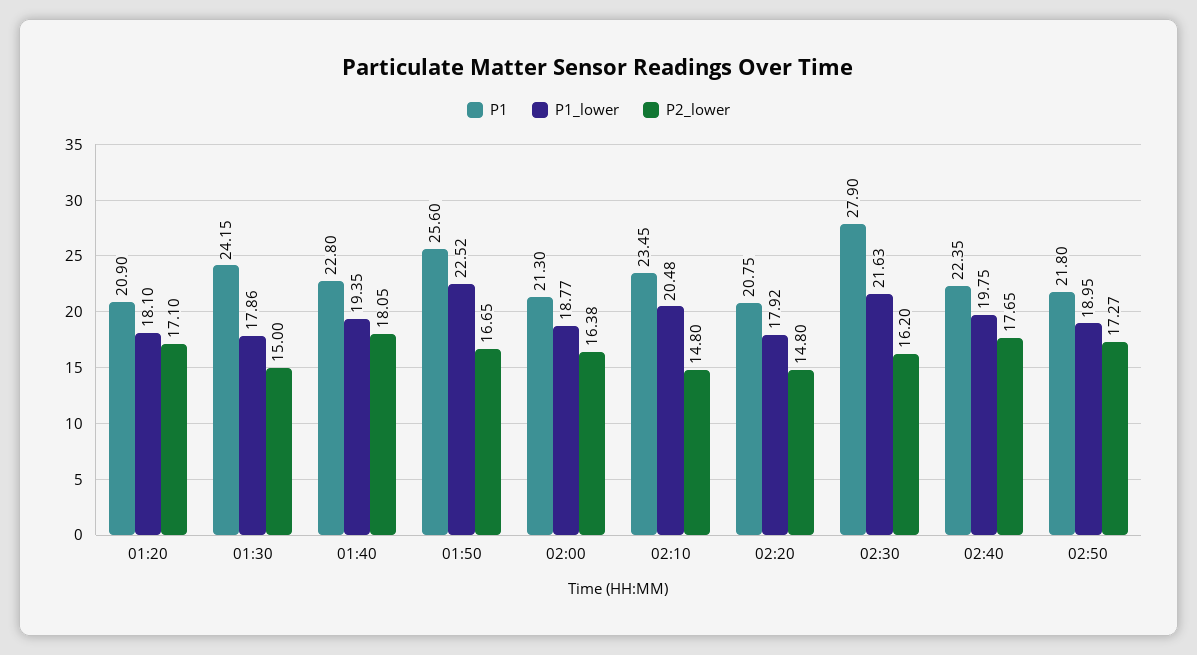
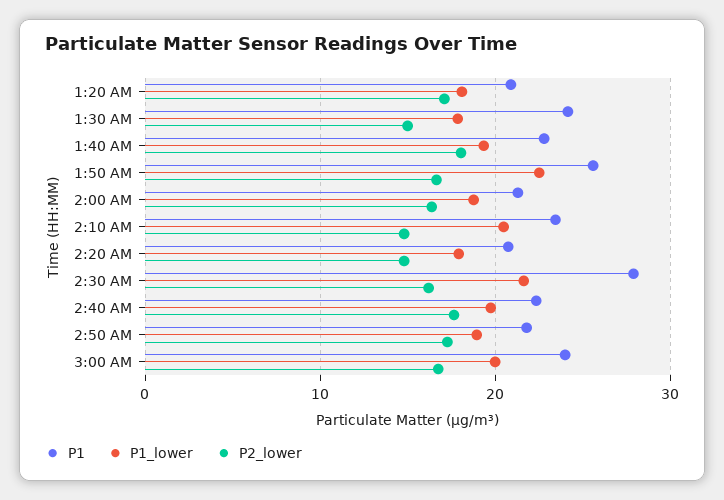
P1, 3:00 AM: none -> 24
P1_lower, 3:00 AM: none -> 20
P2_lower, 3:00 AM: none -> 17

